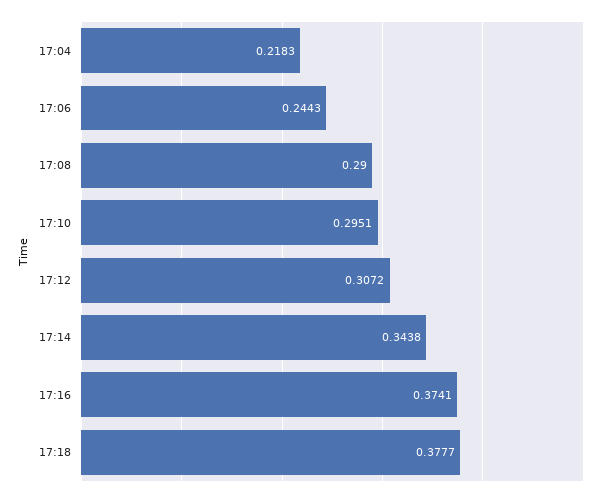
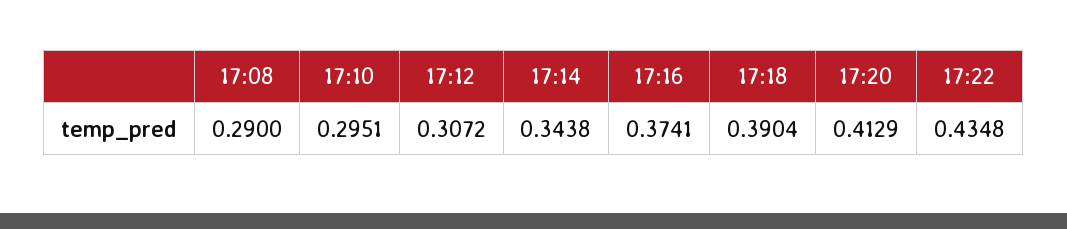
17:04: 0.2183 -> none
17:06: 0.2443 -> none
17:18: 0.3777 -> 0.3904
17:20: none -> 0.4129
17:22: none -> 0.4348

